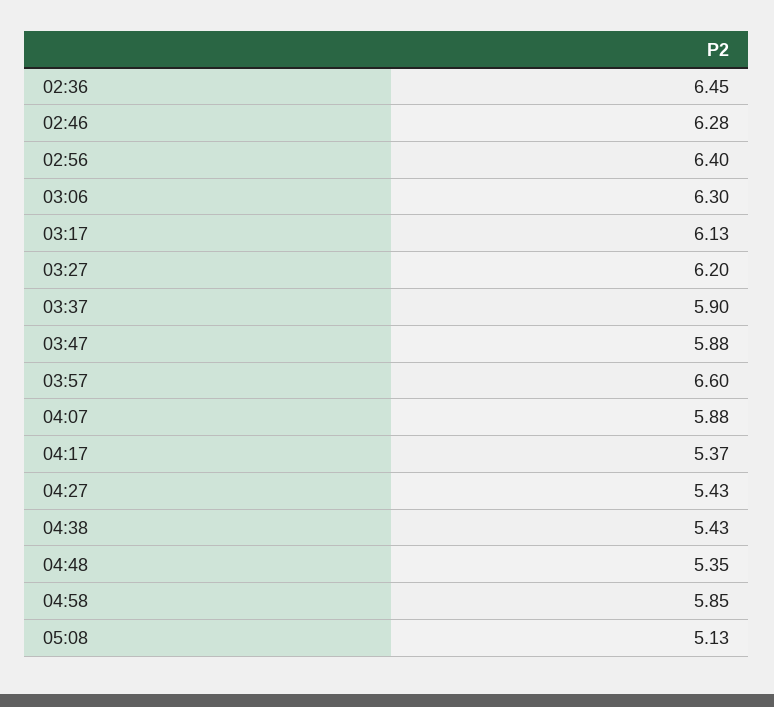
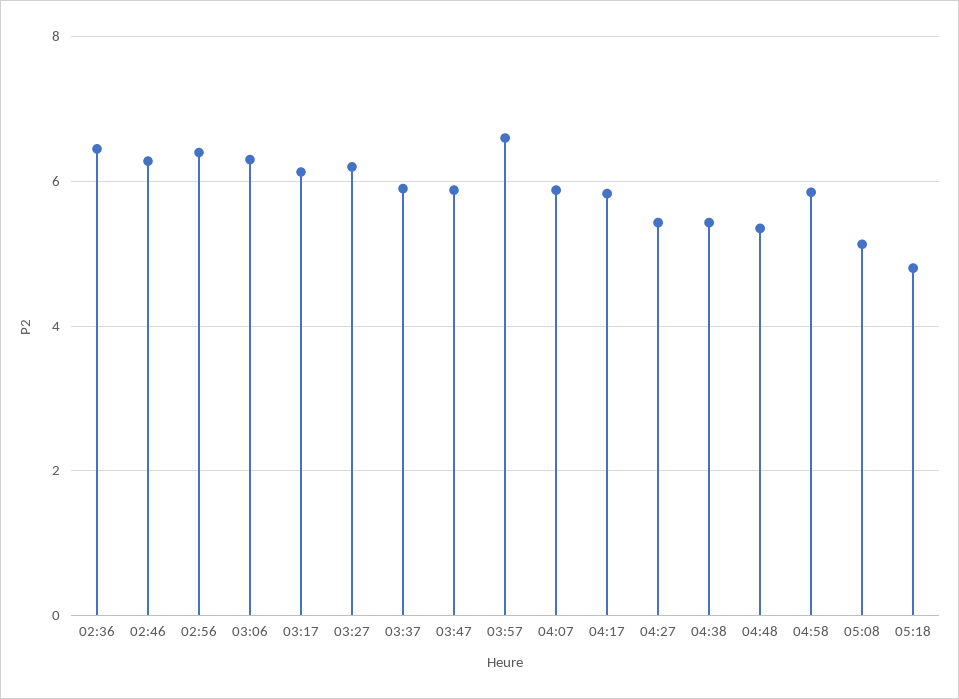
04:17: 5.37 -> 5.8
05:18: none -> 4.8

